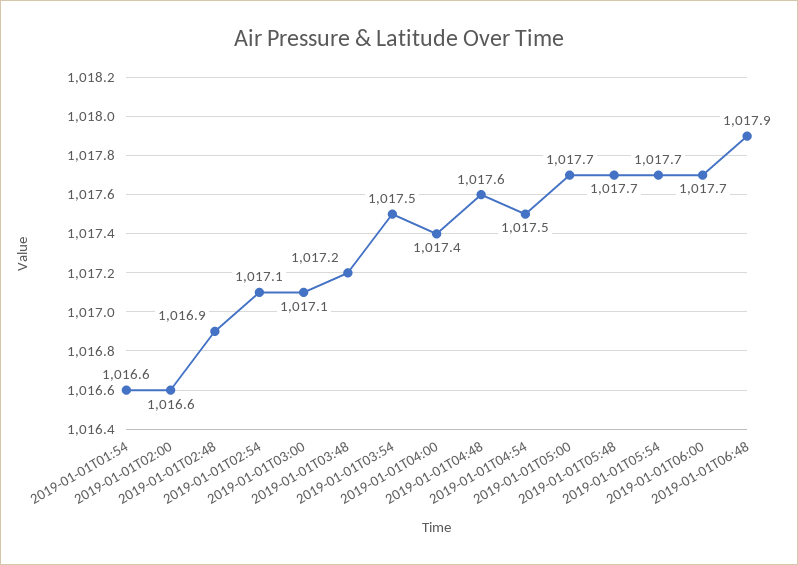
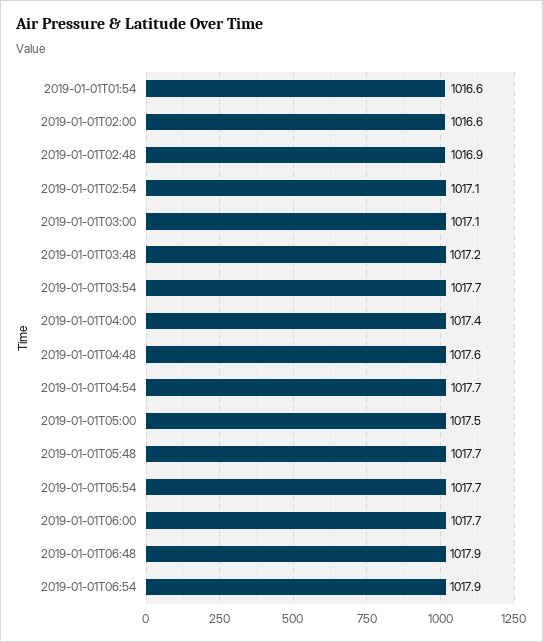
2019-01-01T03:54: 1017.5 -> 1017.7
2019-01-01T04:54: 1017.5 -> 1017.7
2019-01-01T05:00: 1017.7 -> 1017.5
2019-01-01T06:54: none -> 1017.9

